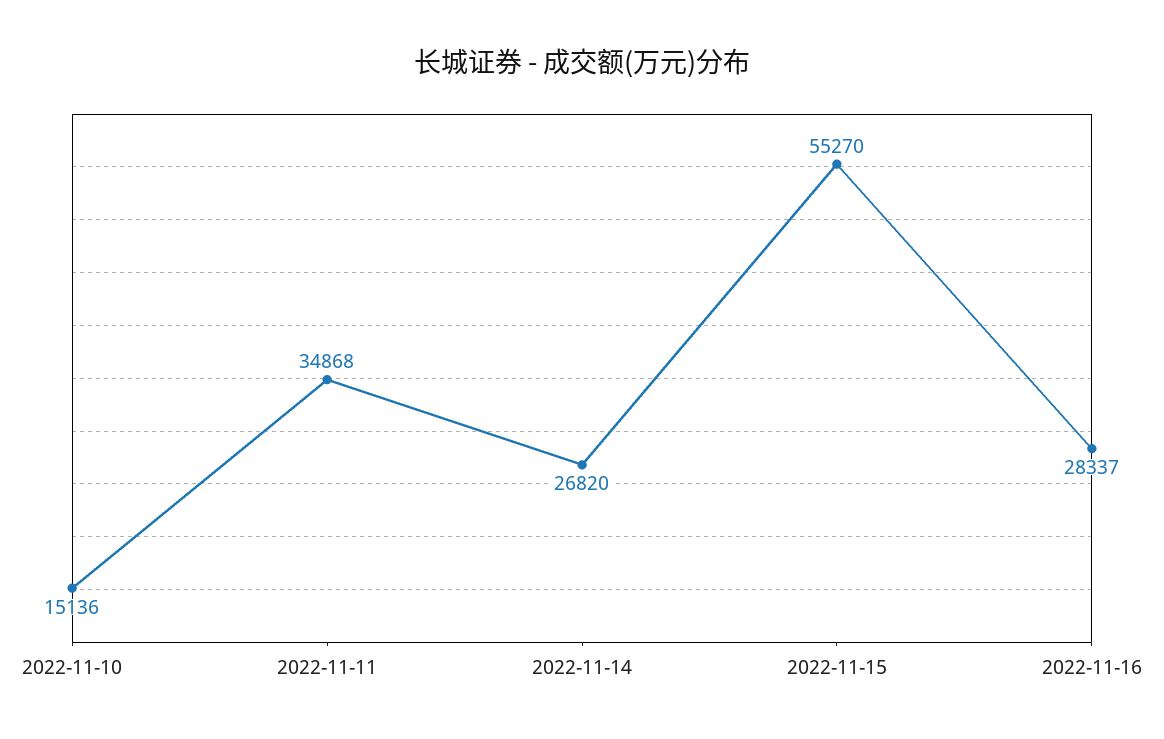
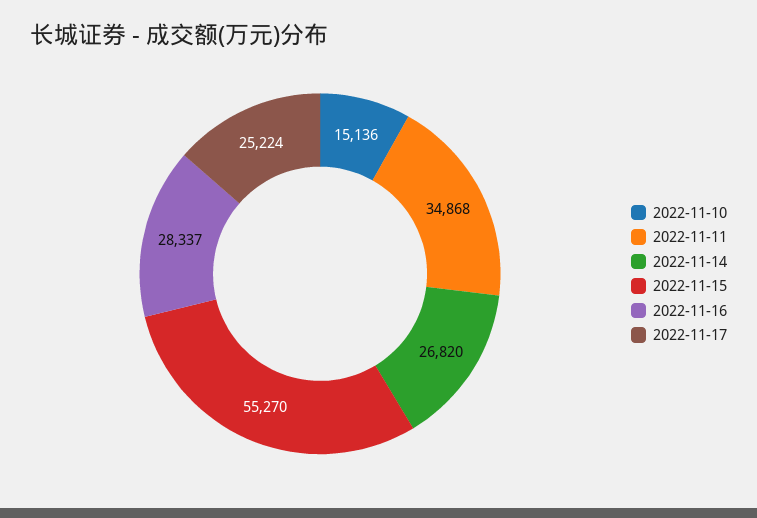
2022-11-17: none -> 25224

